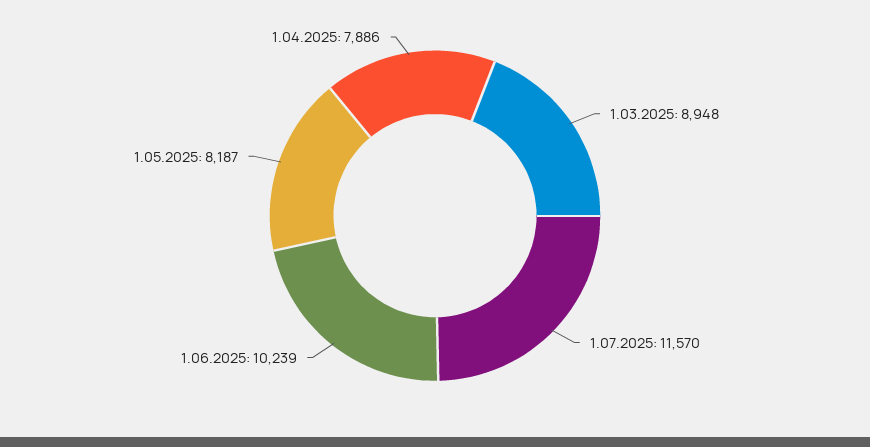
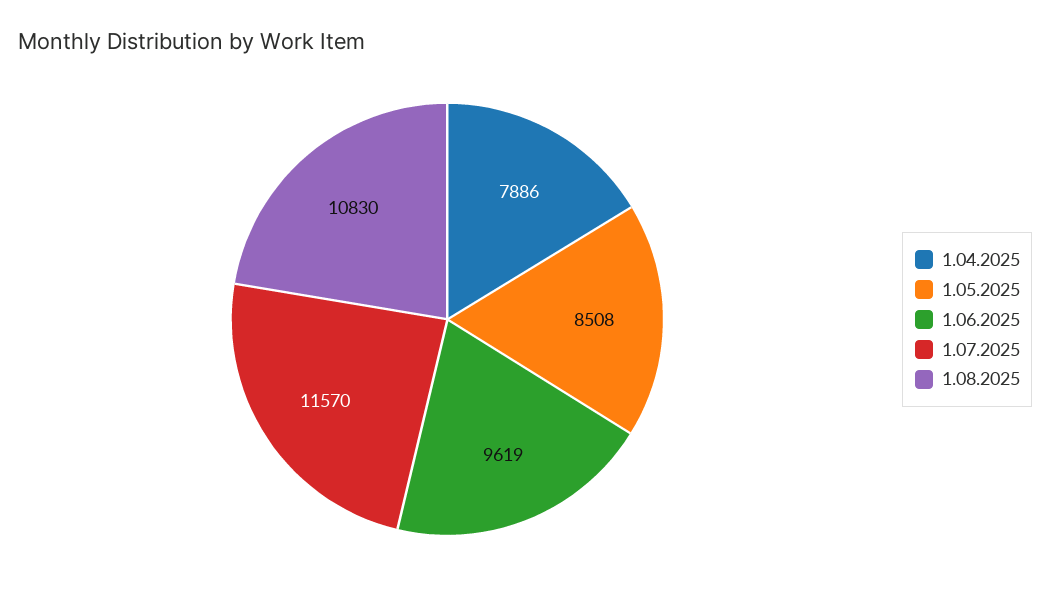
1.03.2025: 8948 -> none
1.06.2025: 10239 -> 9619
1.05.2025: 8187 -> 8508
1.08.2025: none -> 10830

